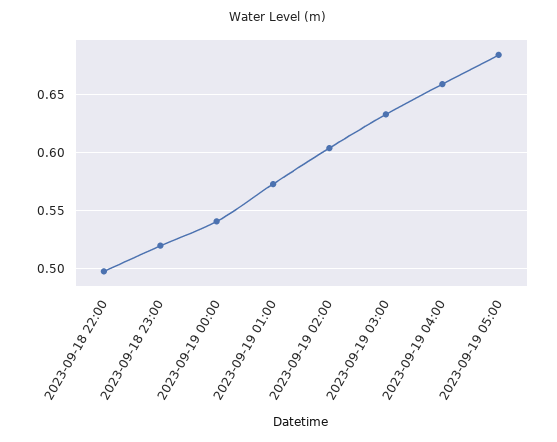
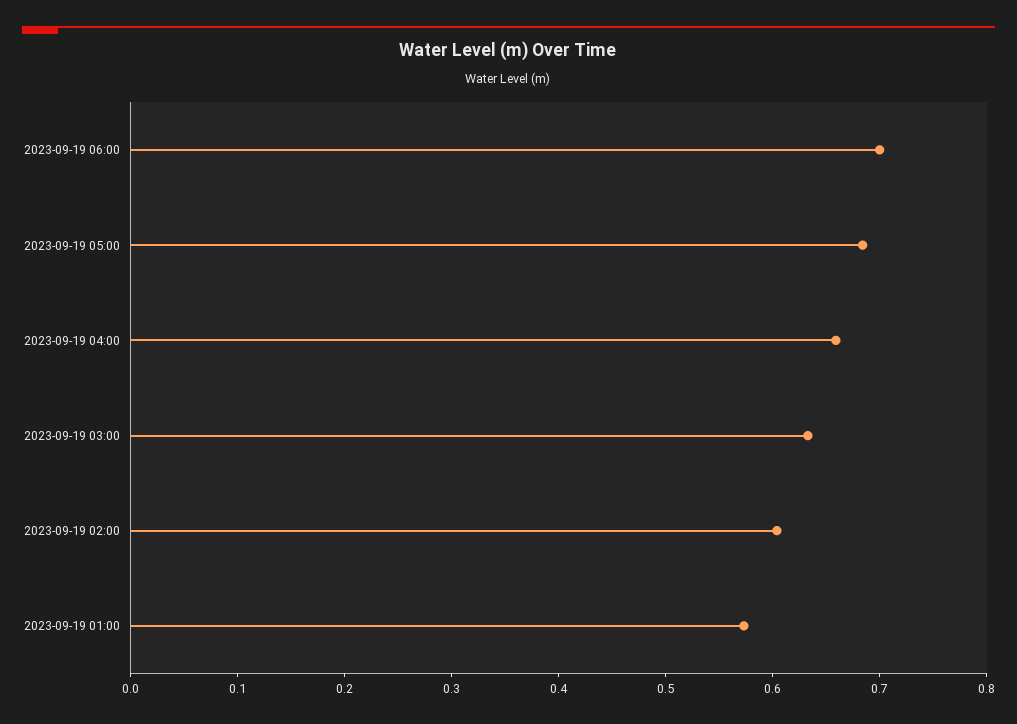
2023-09-18 22:00: 0.5 -> none
2023-09-18 23:00: 0.52 -> none
2023-09-19 00:00: 0.54 -> none
2023-09-19 06:00: none -> 0.7

